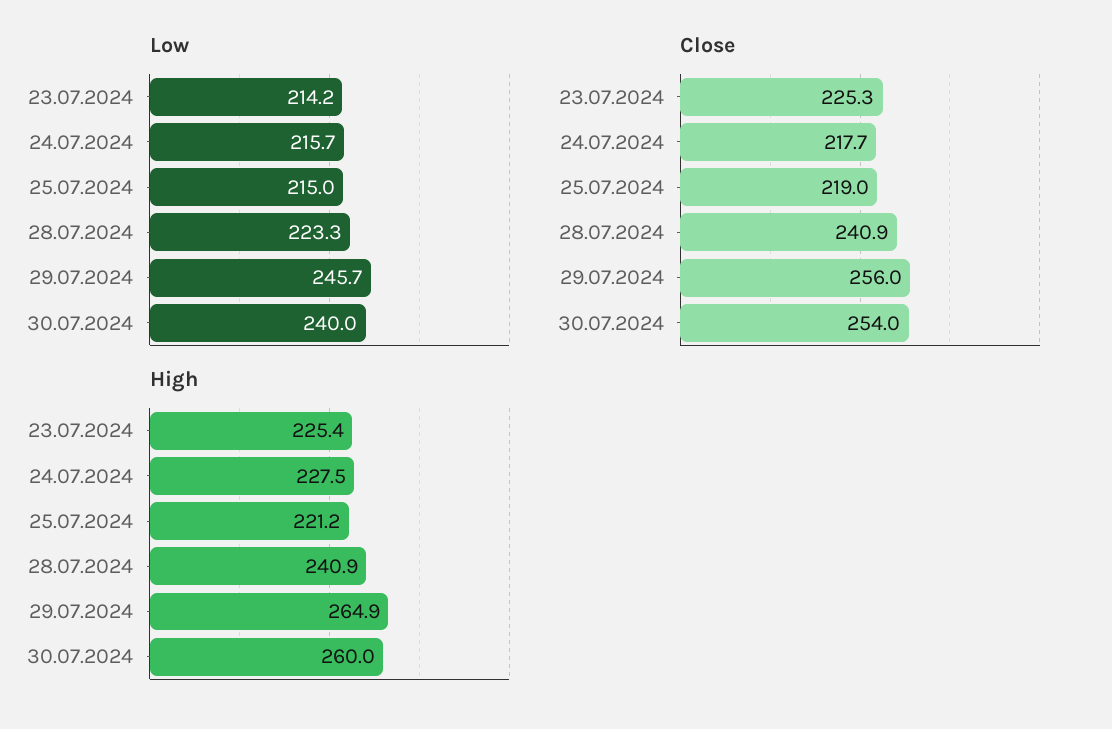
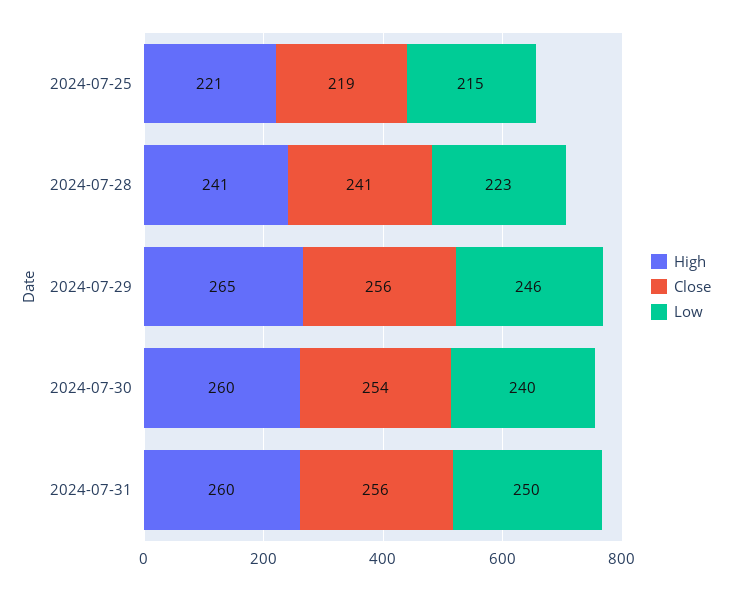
Low, 23.07.2024: 214.2 -> none
Low, 24.07.2024: 215.7 -> none
Close, 23.07.2024: 225.3 -> none
Close, 24.07.2024: 217.7 -> none
High, 23.07.2024: 225.4 -> none
High, 24.07.2024: 227.5 -> none
High, 2024-07-31: none -> 260
Close, 2024-07-31: none -> 256
Low, 2024-07-31: none -> 250

